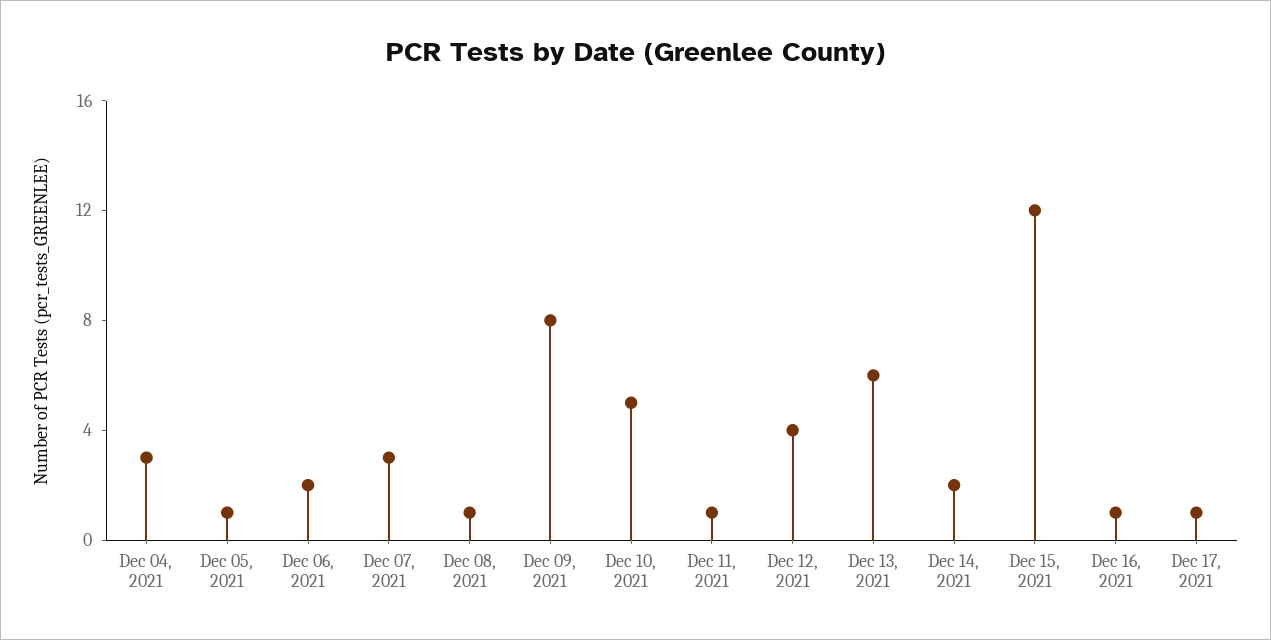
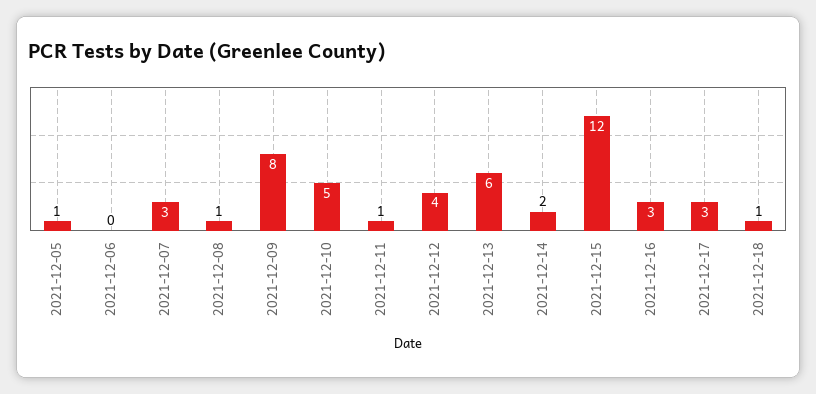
Dec 04, 2021: 3 -> none
Dec 06, 2021: 2 -> 0
Dec 16, 2021: 1 -> 3
Dec 17, 2021: 1 -> 3
2021-12-18: none -> 1

